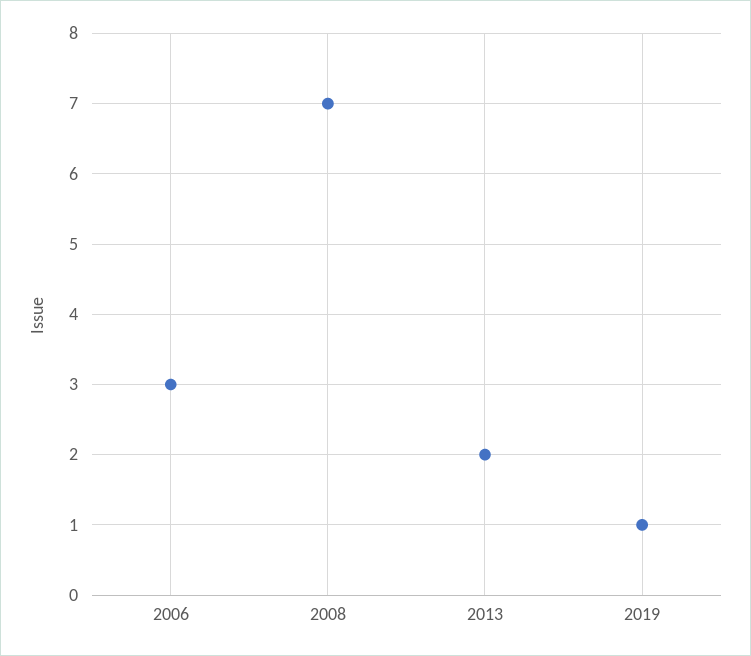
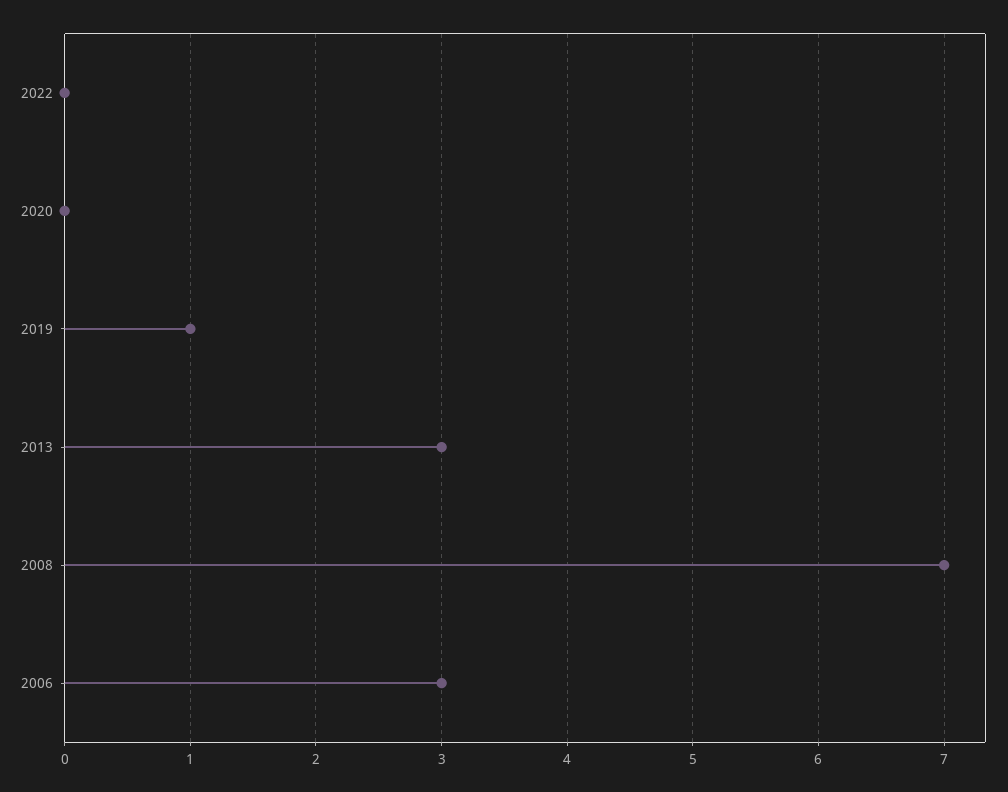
2013: 2 -> 3
2022: none -> 0
2020: none -> 0

